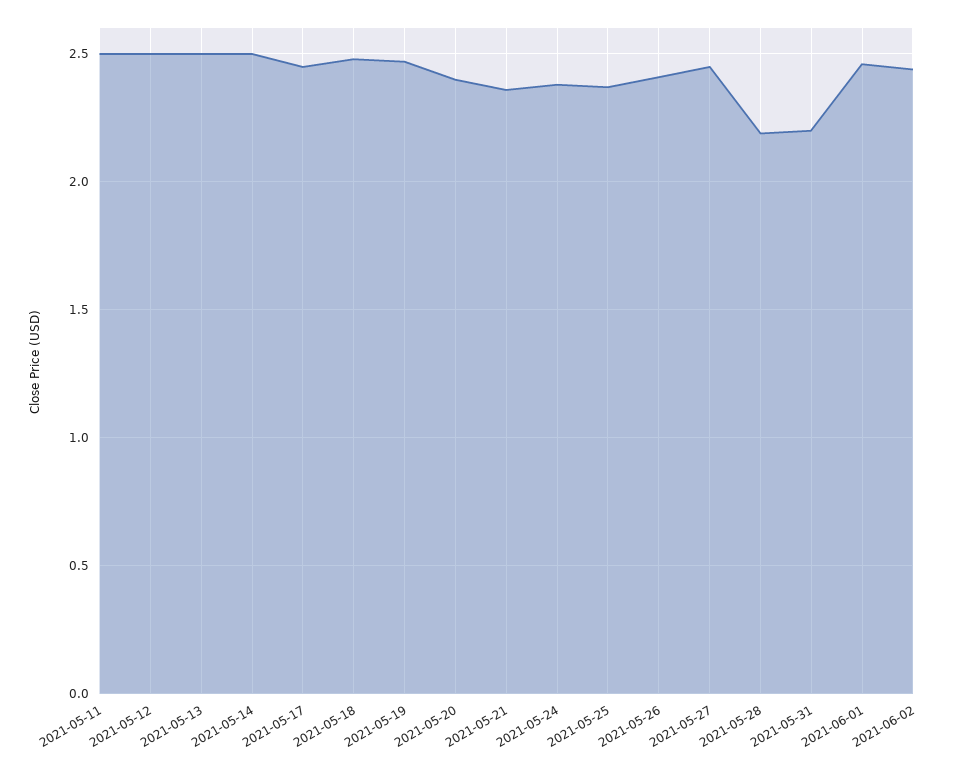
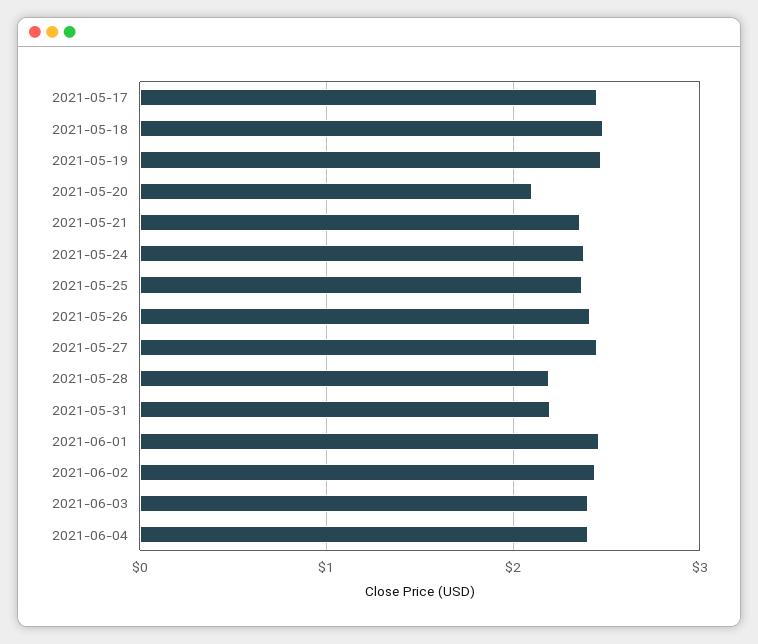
2021-05-11: 2.5 -> none
2021-05-12: 2.5 -> none
2021-05-13: 2.5 -> none
2021-05-14: 2.5 -> none
2021-05-20: 2.4 -> 2.1
2021-06-03: none -> 2.4
2021-06-04: none -> 2.4

